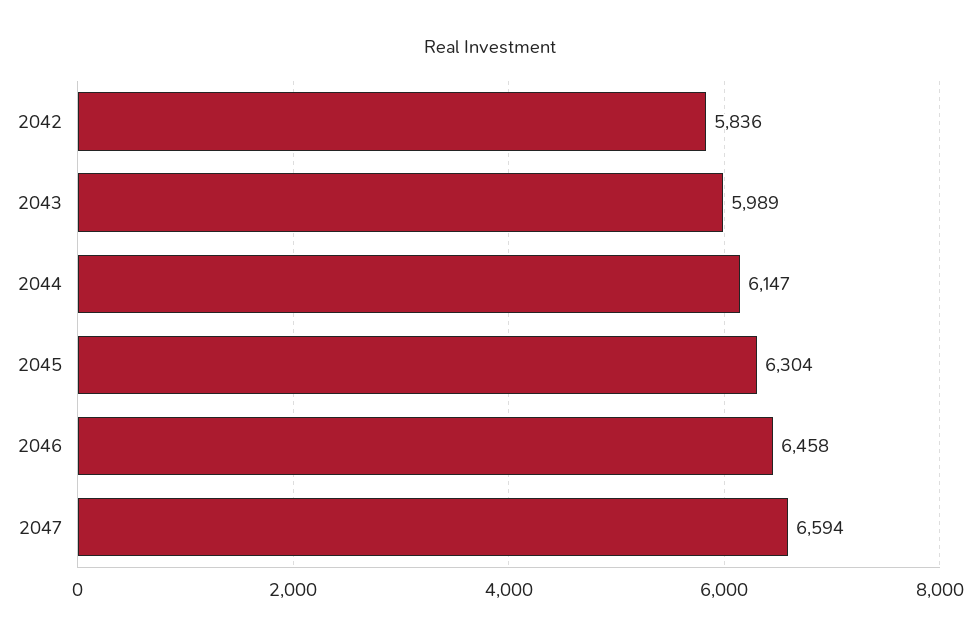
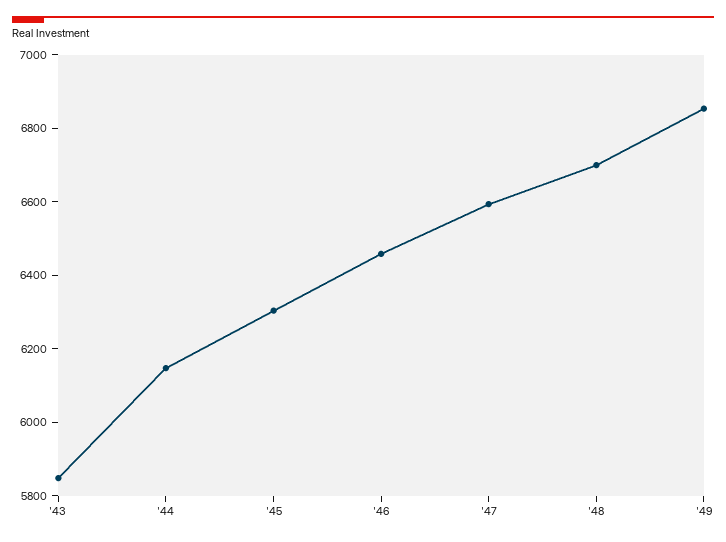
2042: 5836 -> none
2043: 5989 -> 5850
'48: none -> 6700
'49: none -> 6850

